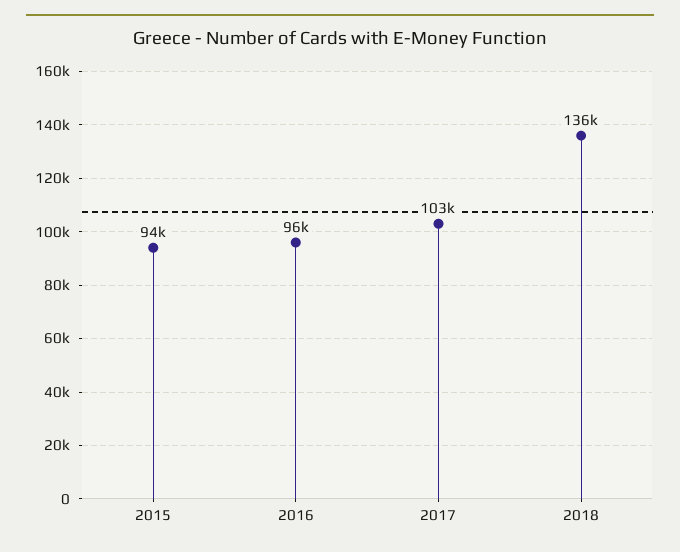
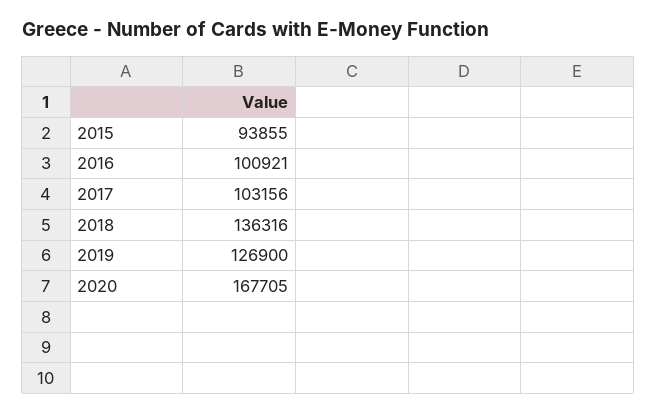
2016: 96000 -> 100921
2019: none -> 126900
2020: none -> 167705

